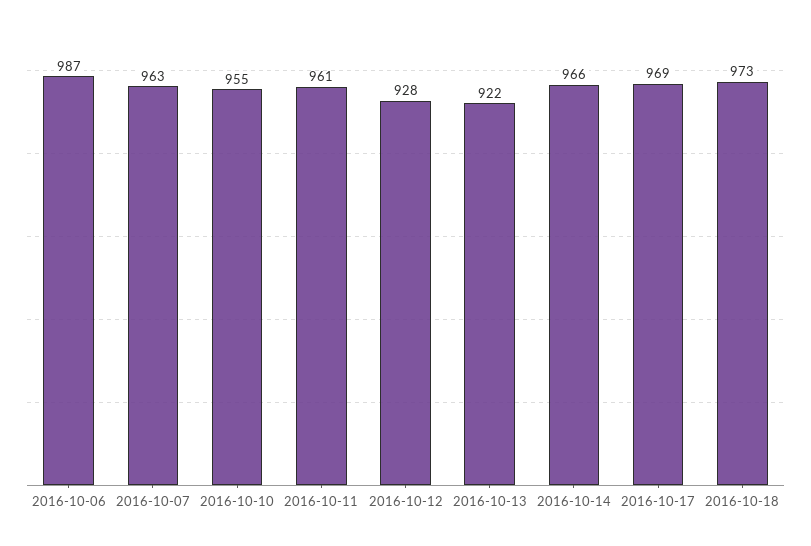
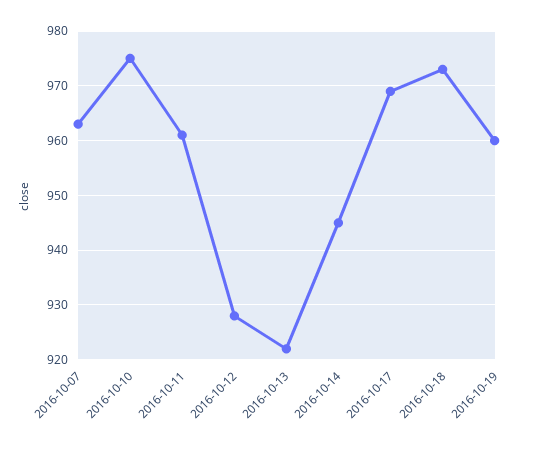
2016-10-06: 987 -> none
2016-10-10: 955 -> 975
2016-10-14: 966 -> 945
2016-10-19: none -> 960

